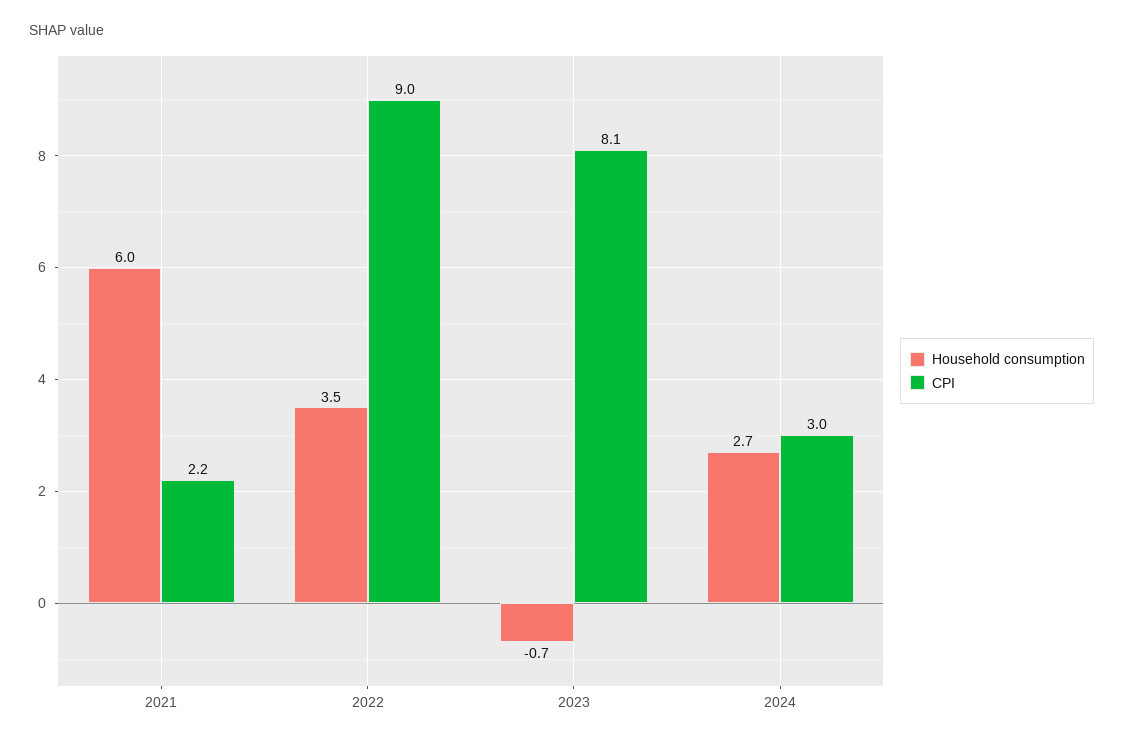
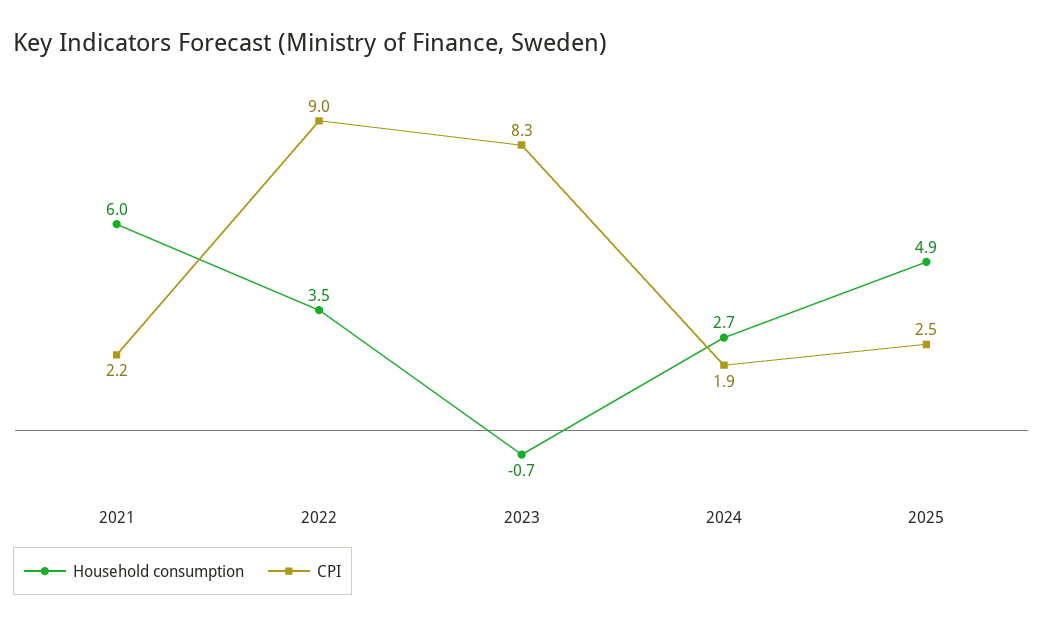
CPI, 2023: 8.1 -> 8.3
CPI, 2024: 3 -> 1.9
Household consumption, 2025: none -> 4.9
CPI, 2025: none -> 2.5

